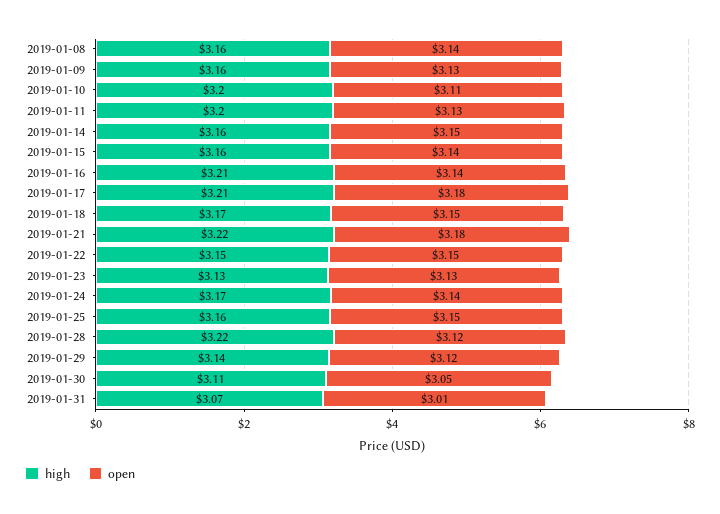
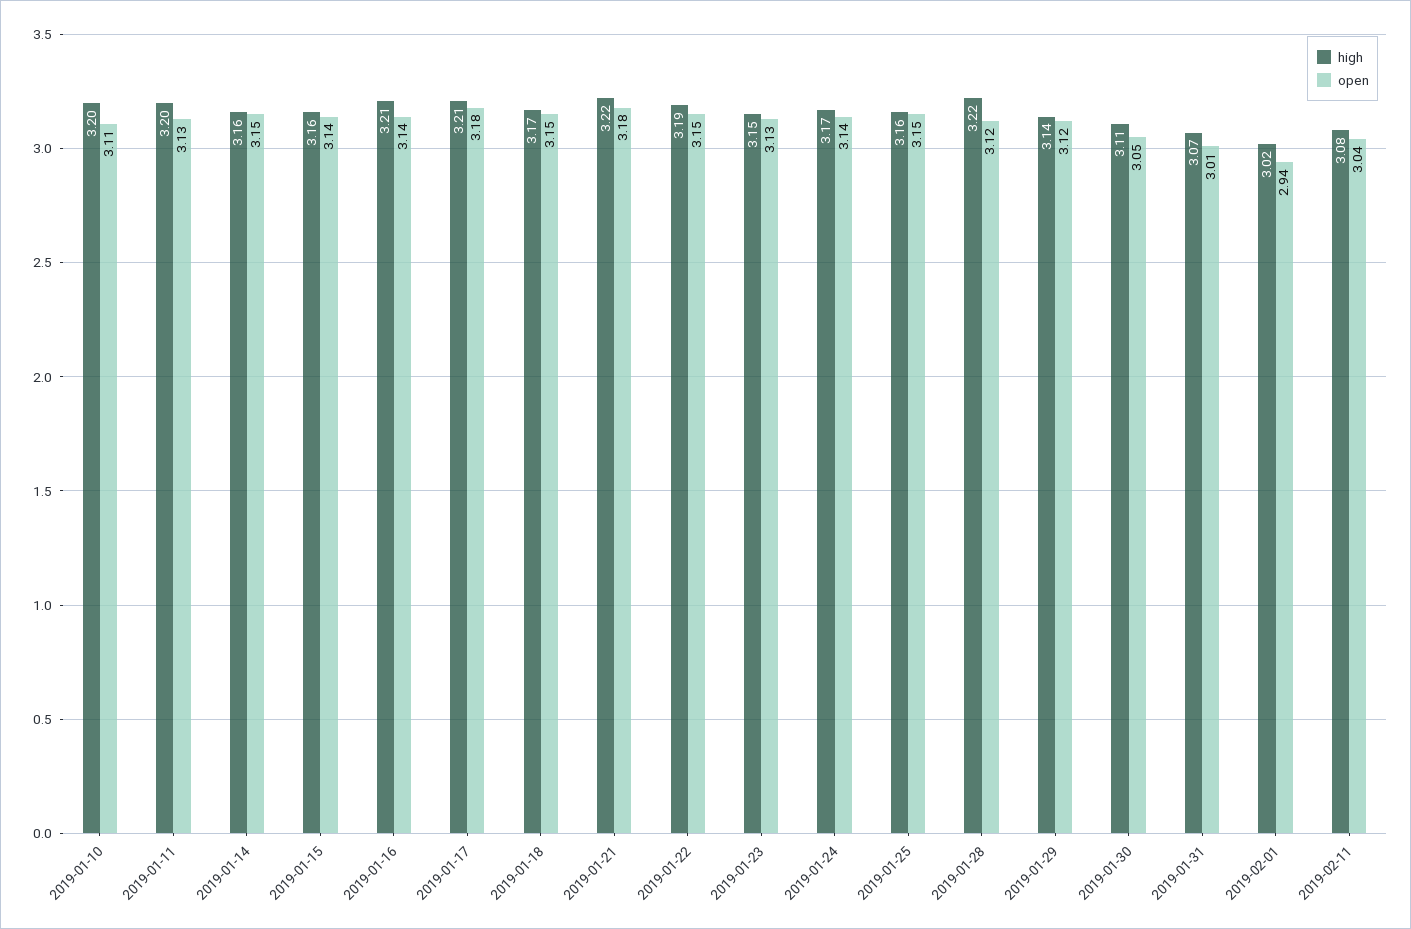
high, 2019-01-08: 3.16 -> none
open, 2019-01-08: 3.14 -> none
high, 2019-01-09: 3.16 -> none
open, 2019-01-09: 3.13 -> none
high, 2019-01-22: 3.15 -> 3.19
high, 2019-01-23: 3.13 -> 3.15
high, 2019-02-01: none -> 3.02
open, 2019-02-01: none -> 2.94
high, 2019-02-11: none -> 3.08
open, 2019-02-11: none -> 3.04

